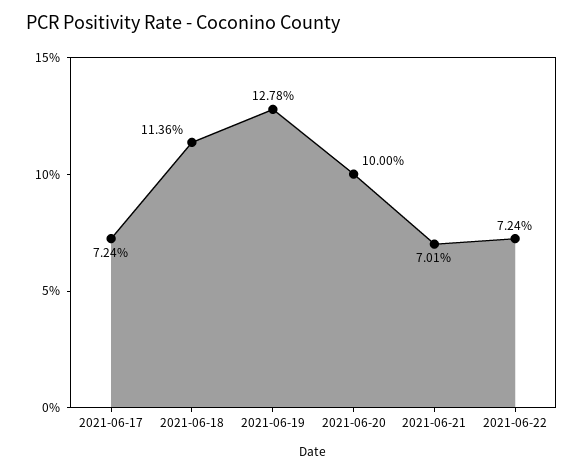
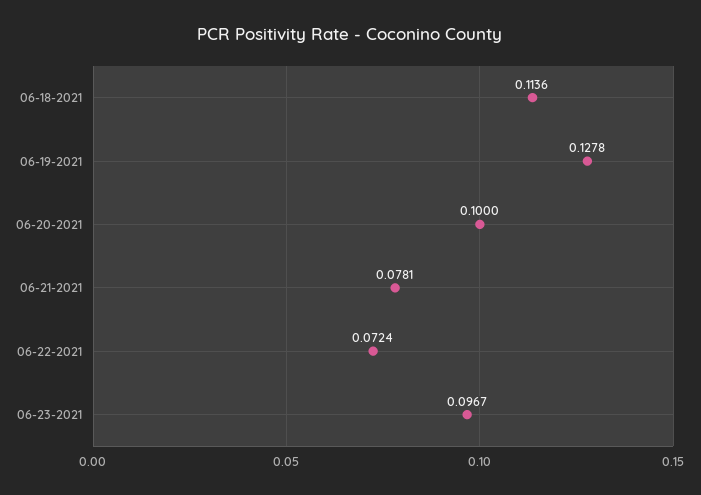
2021-06-17: 0.0724 -> none
2021-06-21: 0.0701 -> 0.0781
06-23-2021: none -> 0.0967

